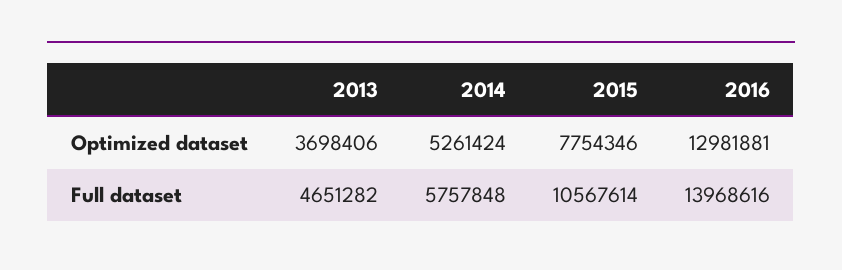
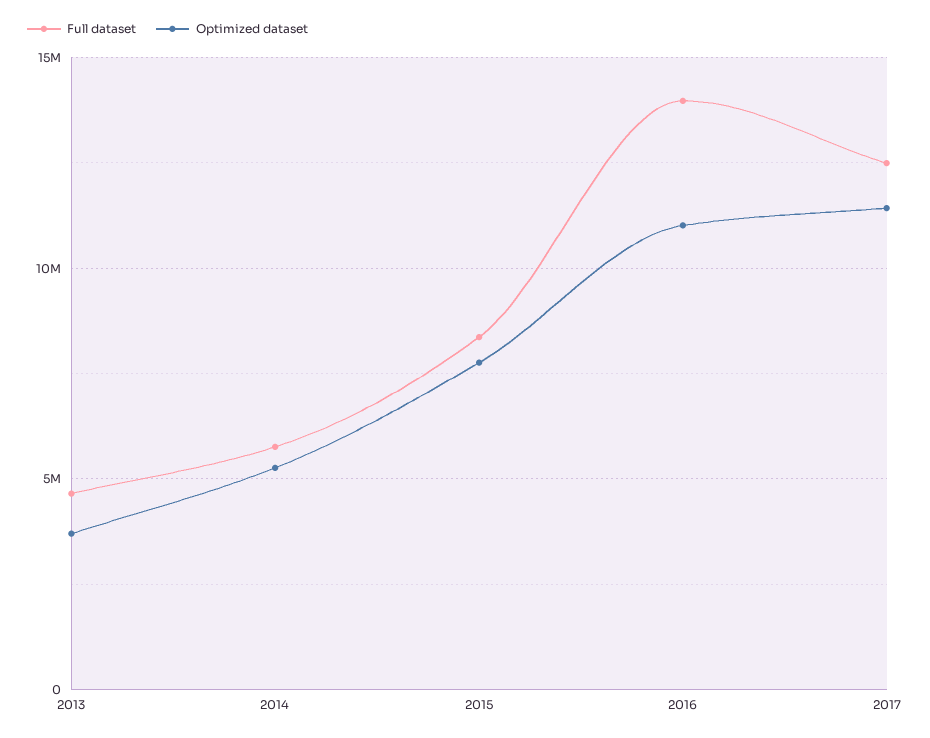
Optimized dataset, 2016: 12981881 -> 11000000
Full dataset, 2015: 10567614 -> 8500000
Full dataset, 2017: none -> 12500000
Optimized dataset, 2017: none -> 11500000

